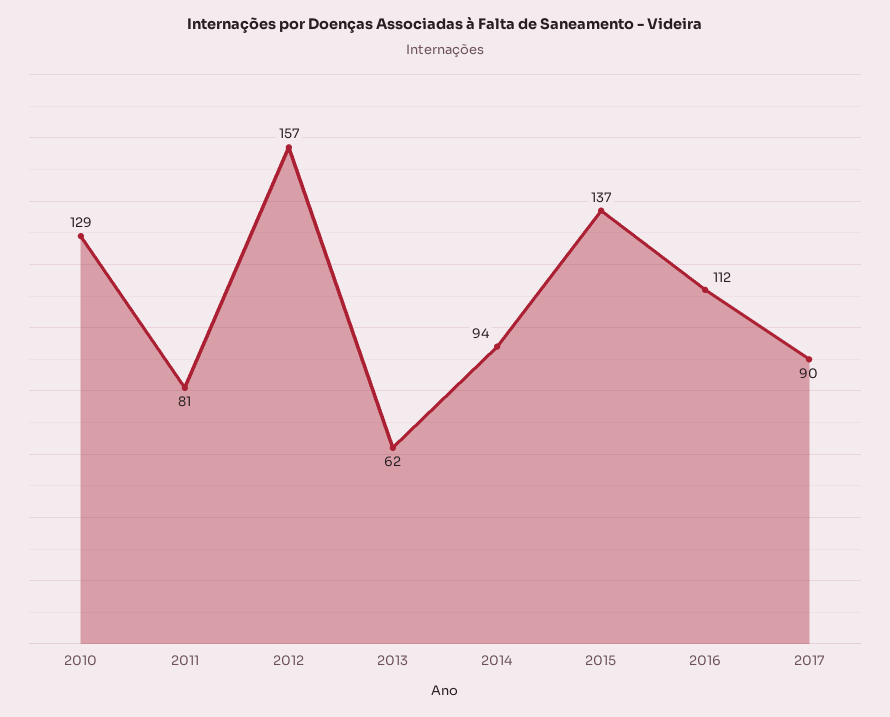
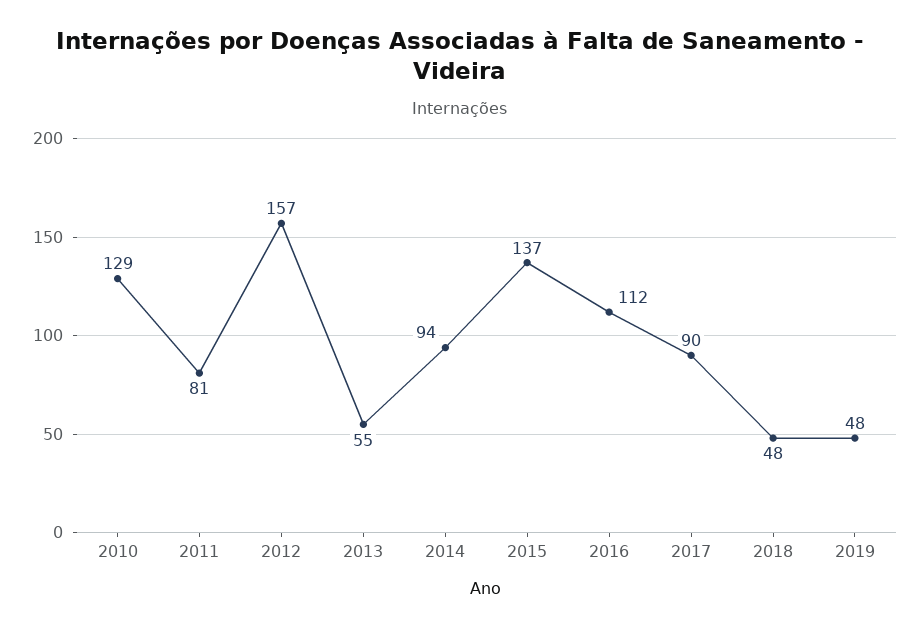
2013: 62 -> 55
2018: none -> 48
2019: none -> 48

